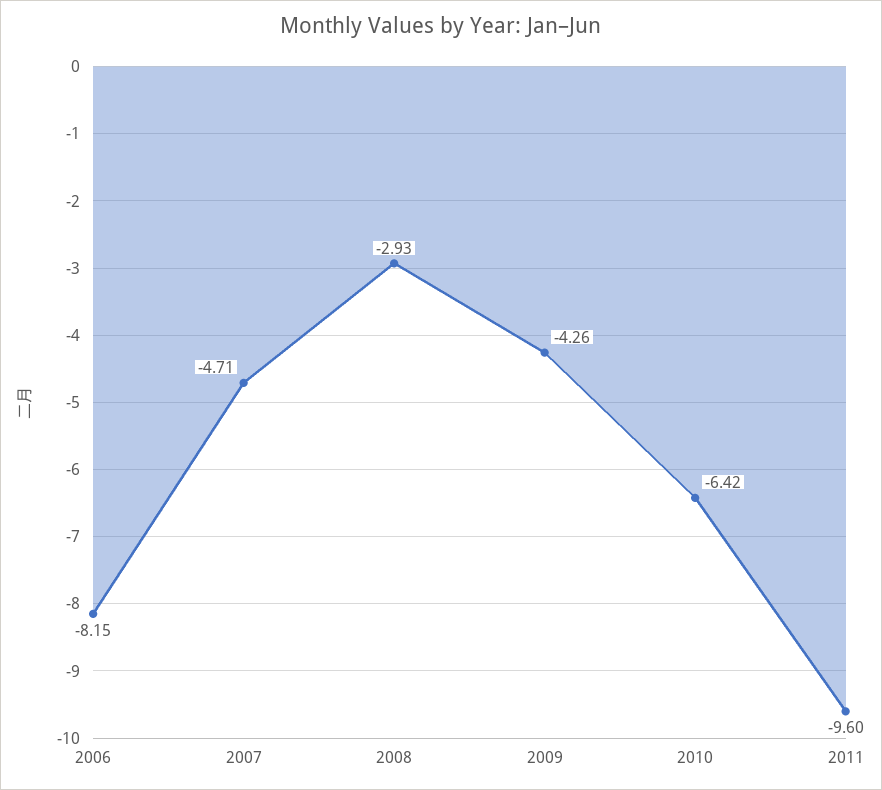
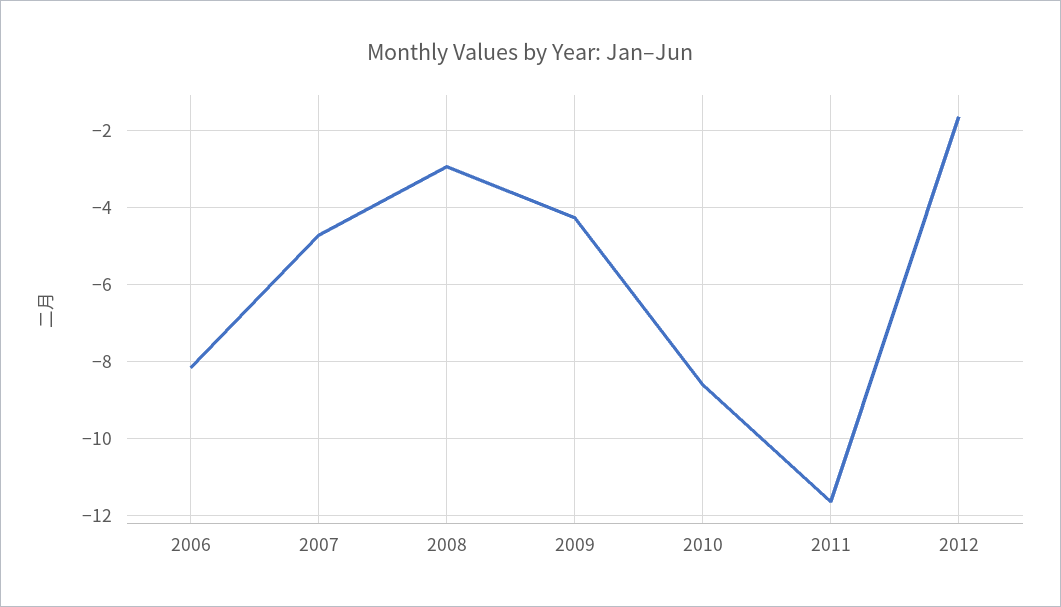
2010: -6.42 -> -8.6
2011: -9.6 -> -11.6
2012: none -> -1.6

